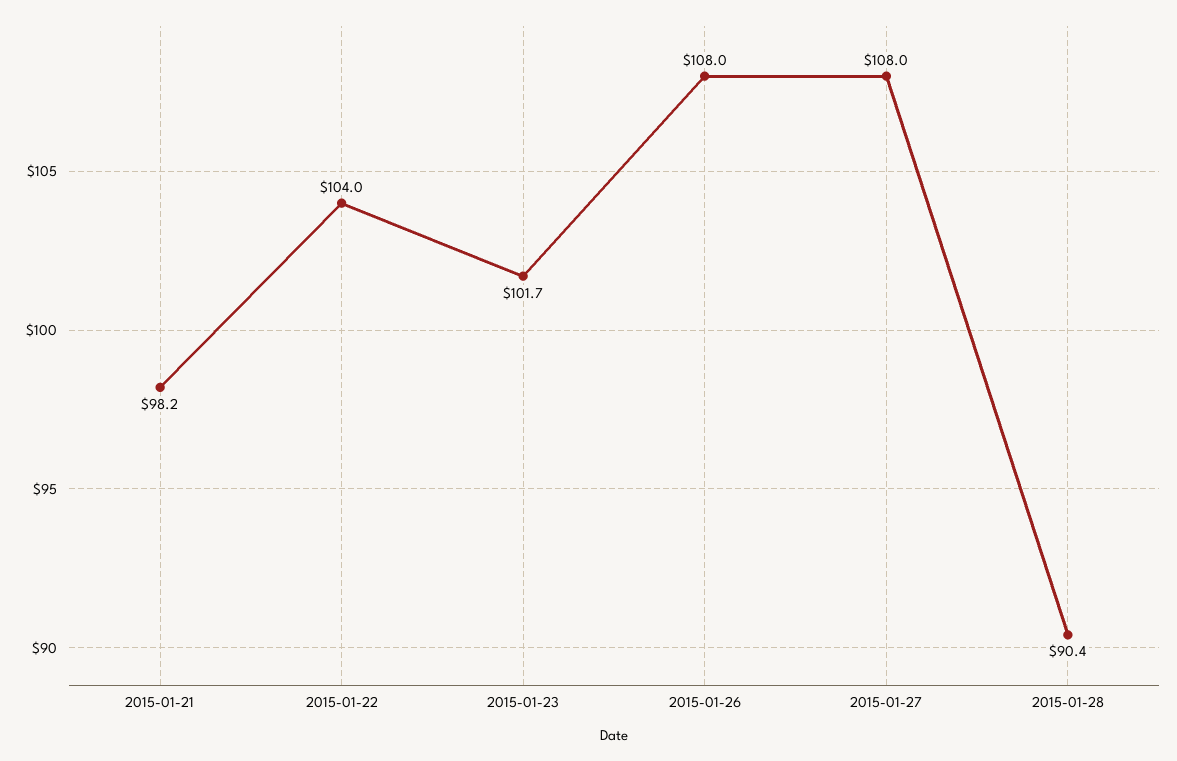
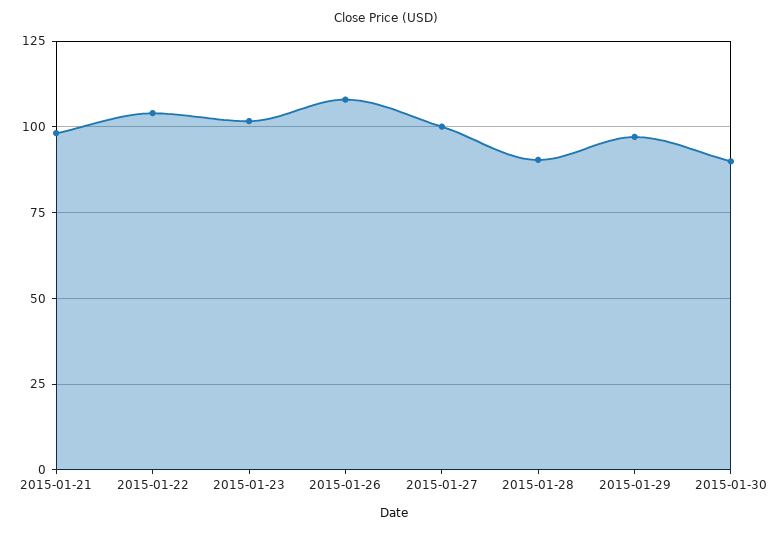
2015-01-27: 108 -> 100
2015-01-29: none -> 97.5
2015-01-30: none -> 90

